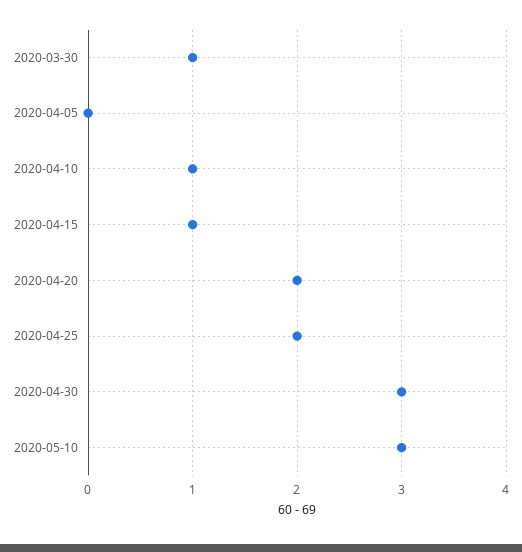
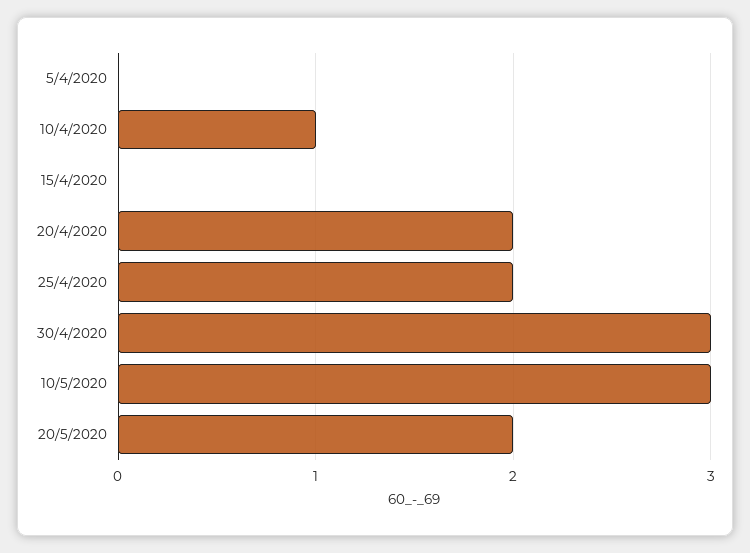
2020-03-30: 1 -> none
2020-04-15: 1 -> 0
20/5/2020: none -> 2

